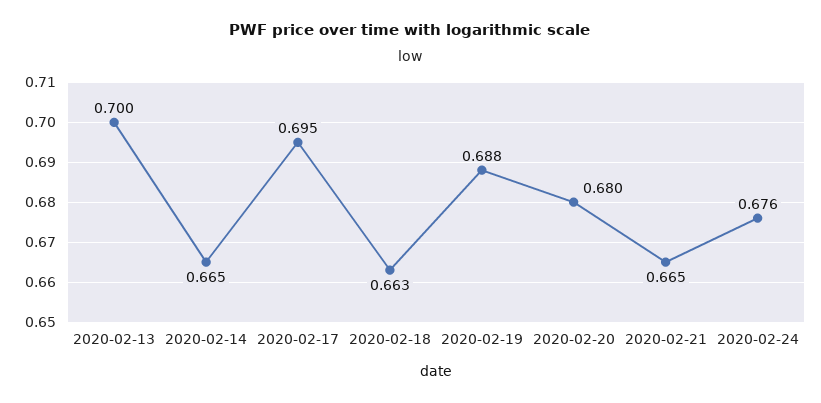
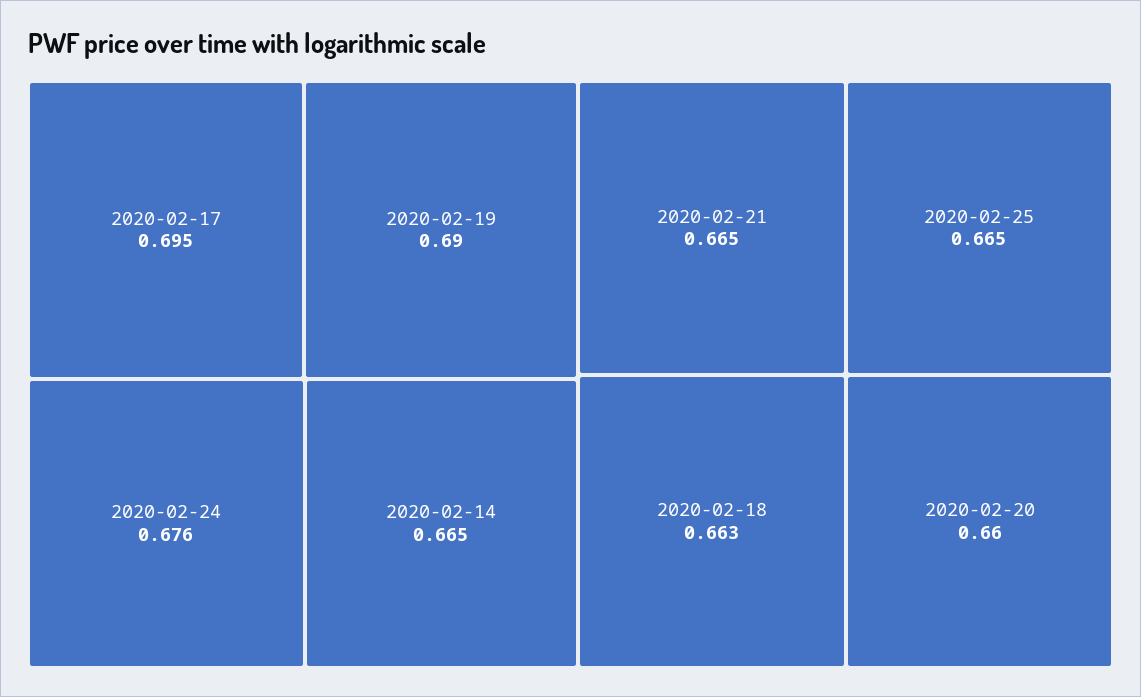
2020-02-13: 0.7 -> none
2020-02-19: 0.688 -> 0.69
2020-02-20: 0.68 -> 0.66
2020-02-25: none -> 0.665

